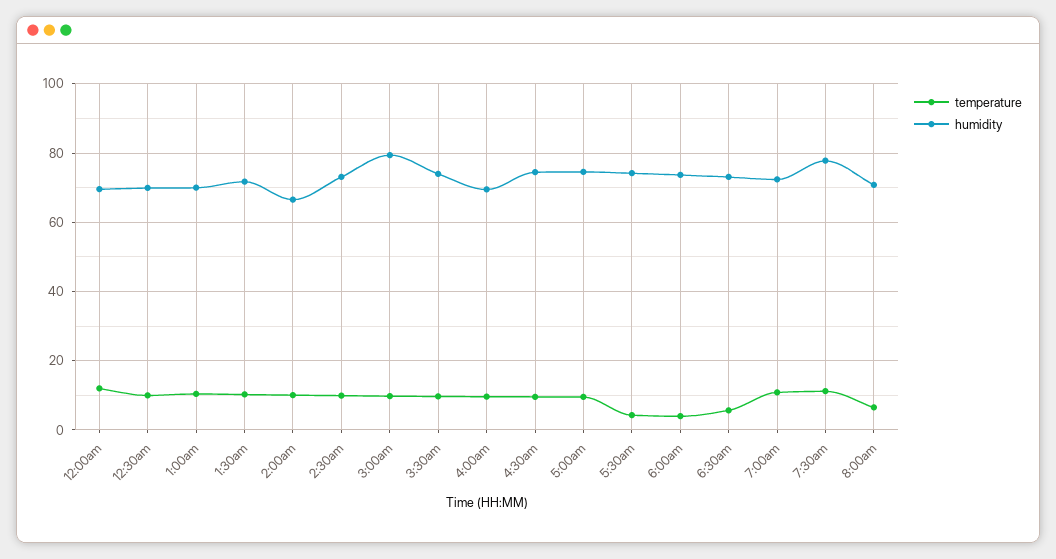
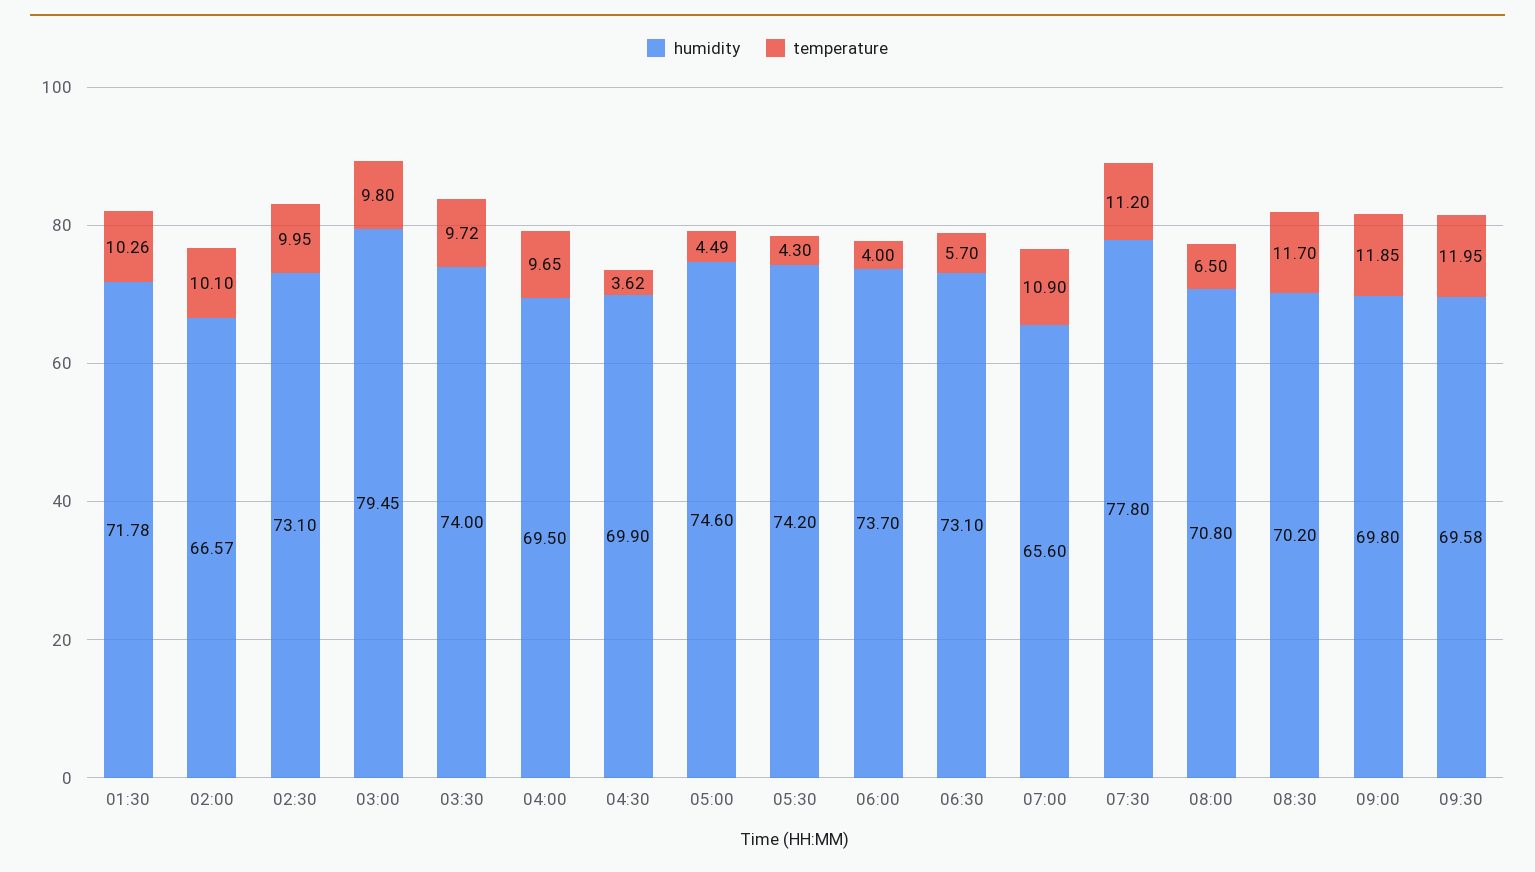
temperature, 12:00am: 12 -> none
humidity, 12:00am: 70 -> none
temperature, 12:30am: 10 -> none
humidity, 12:30am: 70 -> none
temperature, 1:00am: 10 -> none
humidity, 1:00am: 70 -> none
temperature, 4:30am: 10 -> 3.62
humidity, 4:30am: 74 -> 69.9
temperature, 5:00am: 10 -> 4.49
humidity, 7:00am: 72 -> 65.6
humidity, 08:30: none -> 70.2
temperature, 08:30: none -> 11.7
humidity, 09:00: none -> 69.8
temperature, 09:00: none -> 11.85
humidity, 09:30: none -> 69.58
temperature, 09:30: none -> 11.95

